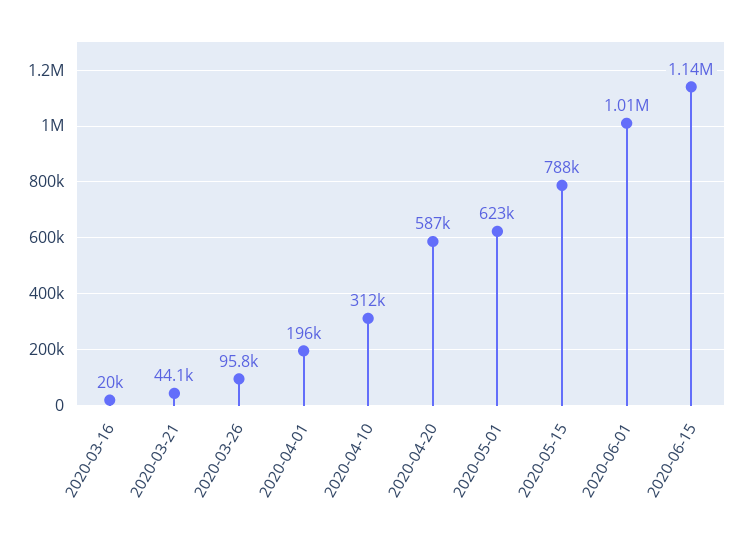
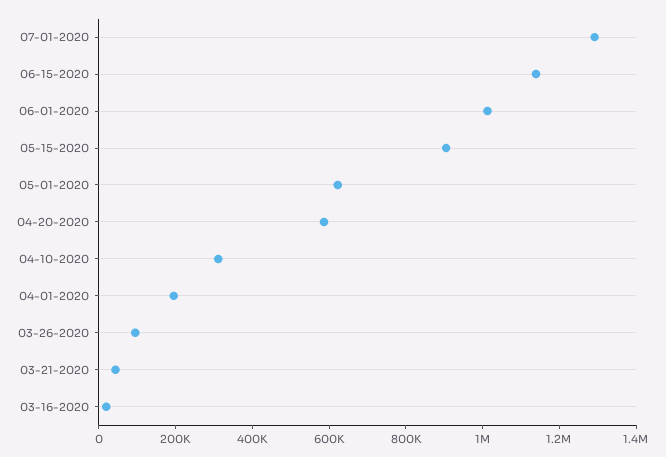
2020-05-15: 788000 -> 900000
07-01-2020: none -> 1300000

